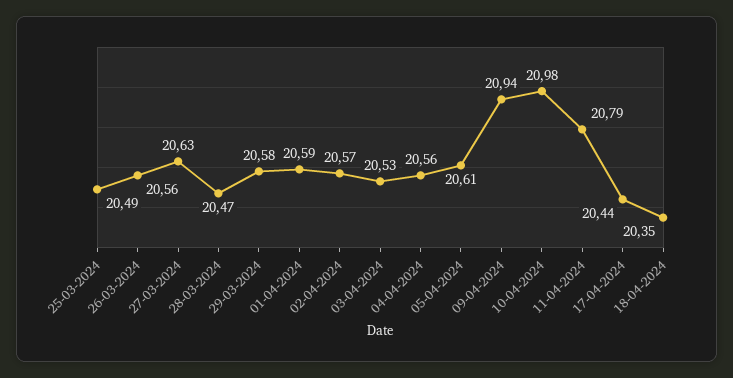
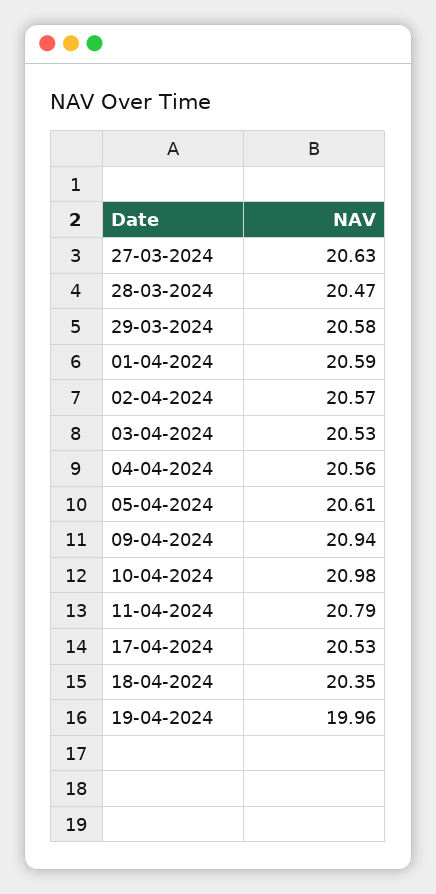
25-03-2024: 20.49 -> none
26-03-2024: 20.56 -> none
17-04-2024: 20.44 -> 20.53
19-04-2024: none -> 19.96

